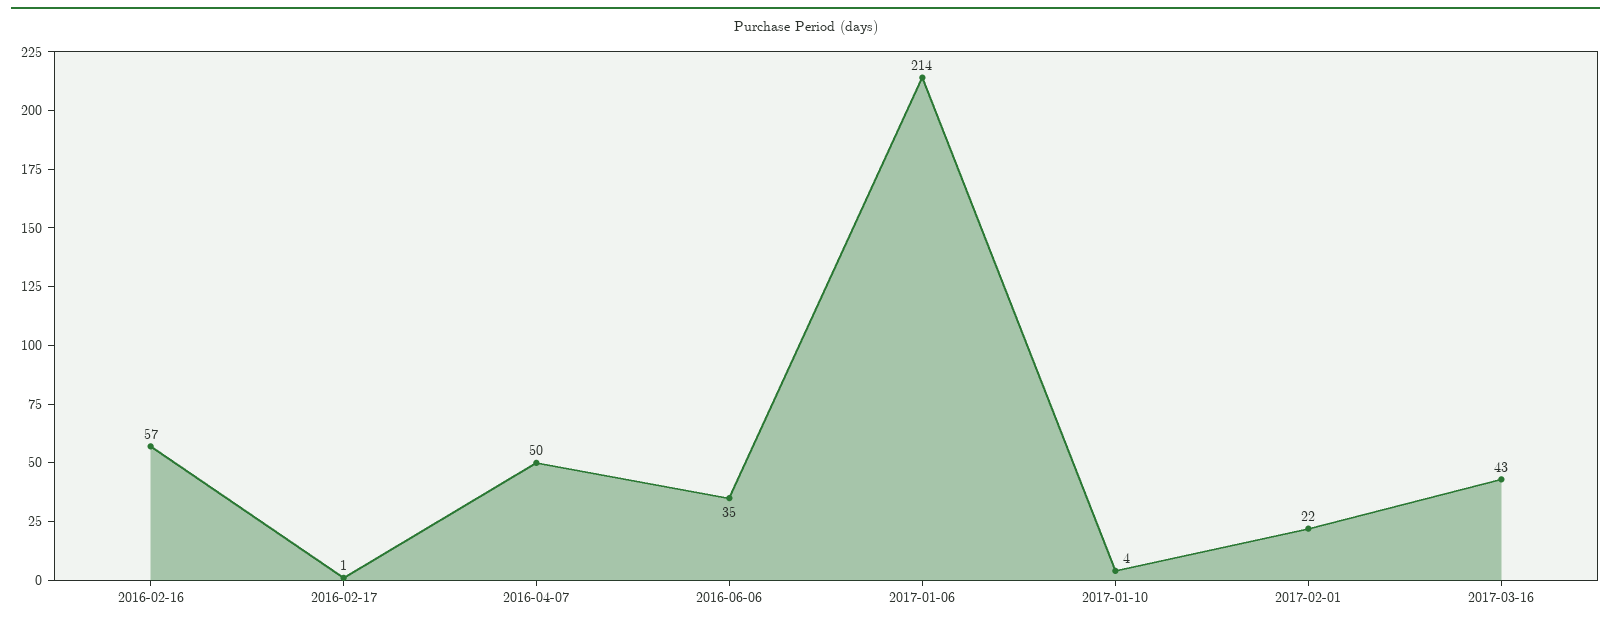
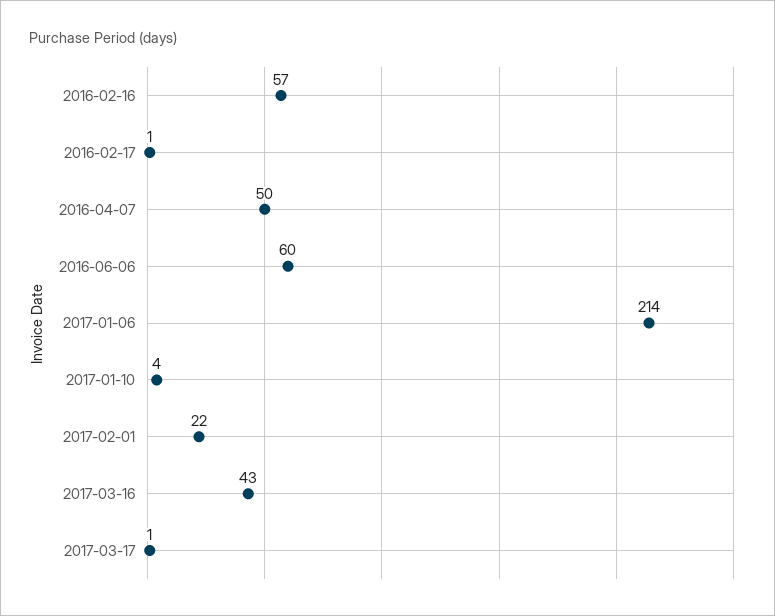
2016-06-06: 35 -> 60
2017-03-17: none -> 1

